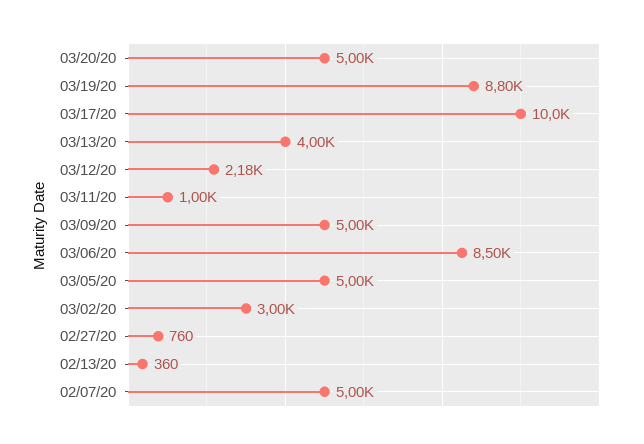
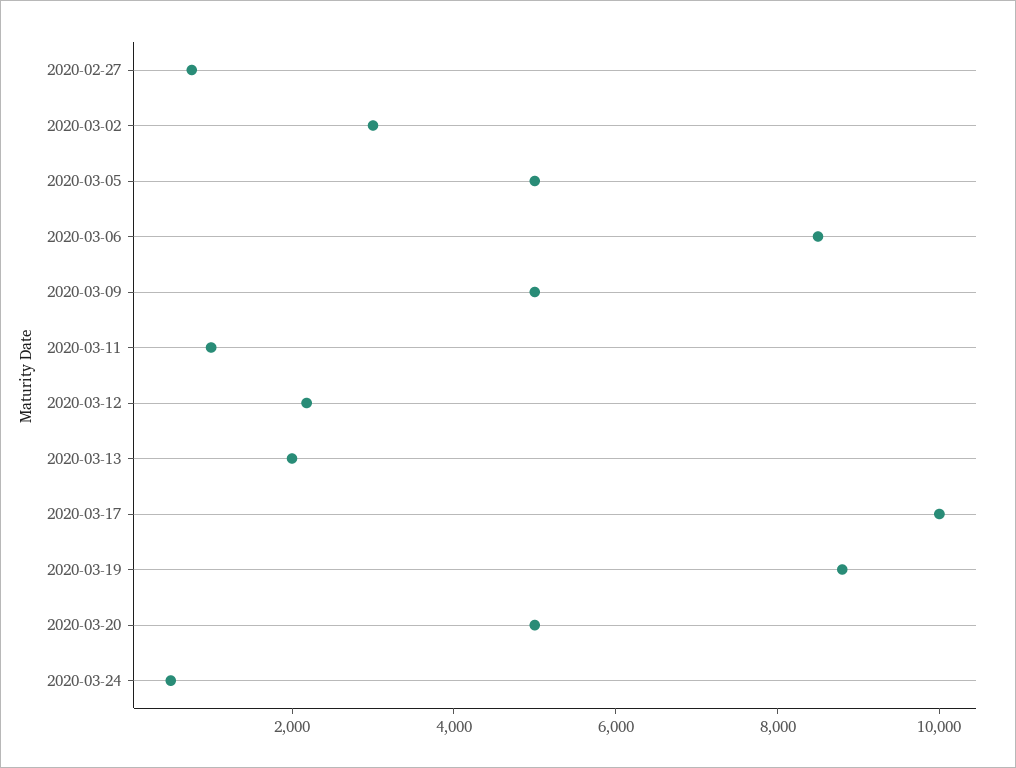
03/13/20: 4000 -> 2000
02/13/20: 360 -> none
02/07/20: 5000 -> none
2020-03-24: none -> 500

